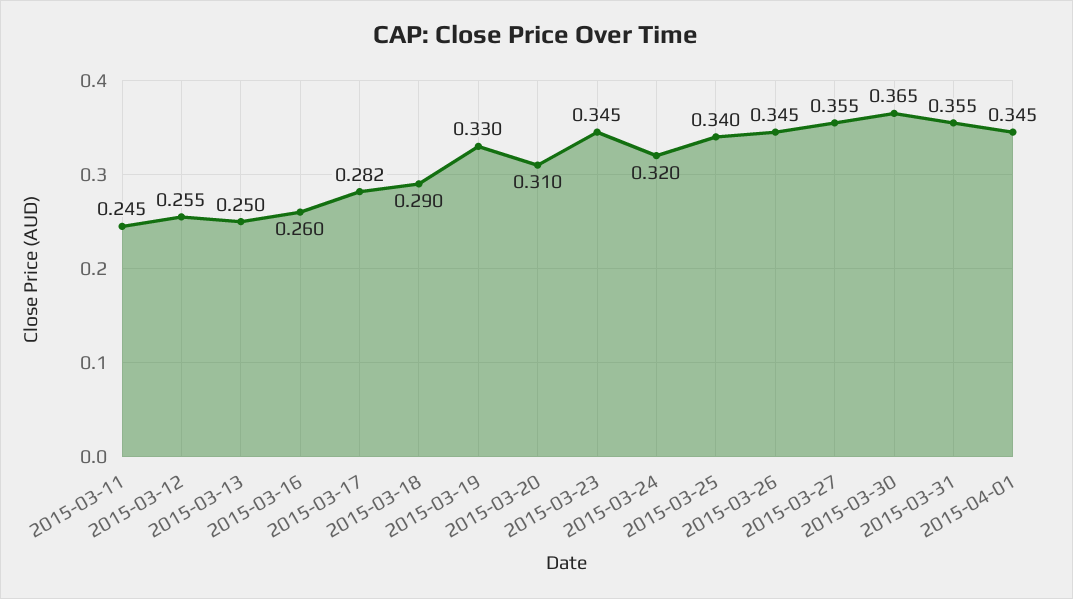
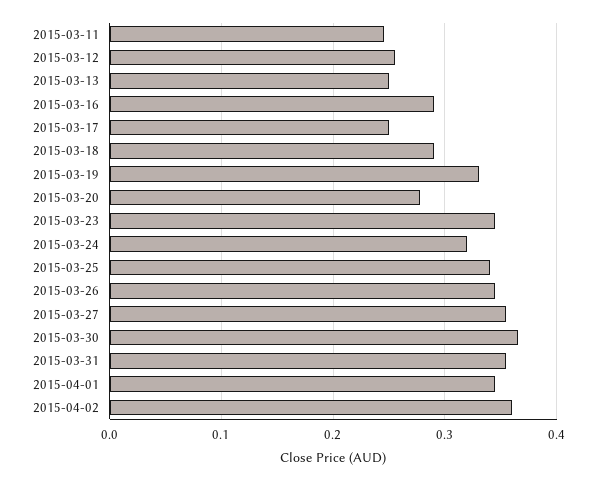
2015-03-16: 0.26 -> 0.29
2015-03-17: 0.282 -> 0.25
2015-03-20: 0.31 -> 0.28
2015-04-02: none -> 0.36

